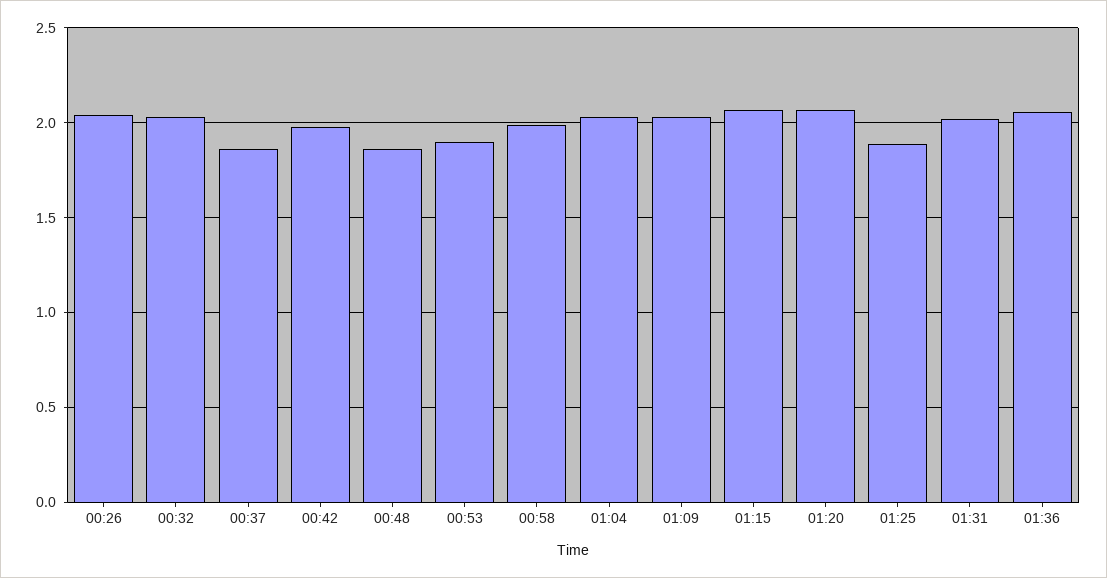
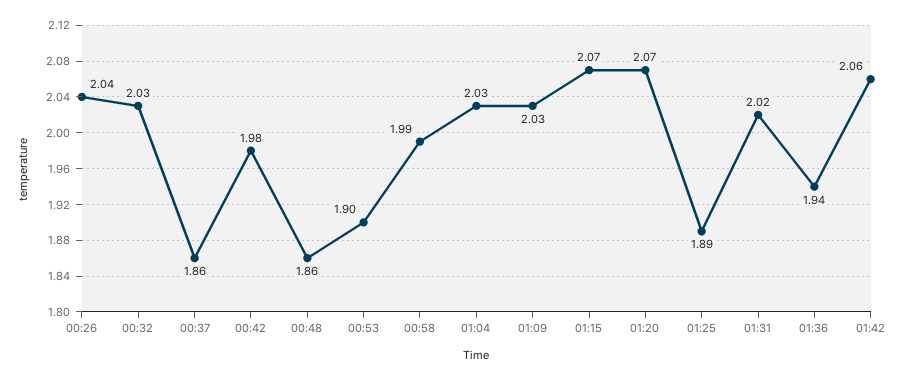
01:36: 2.05 -> 1.94
01:42: none -> 2.06

